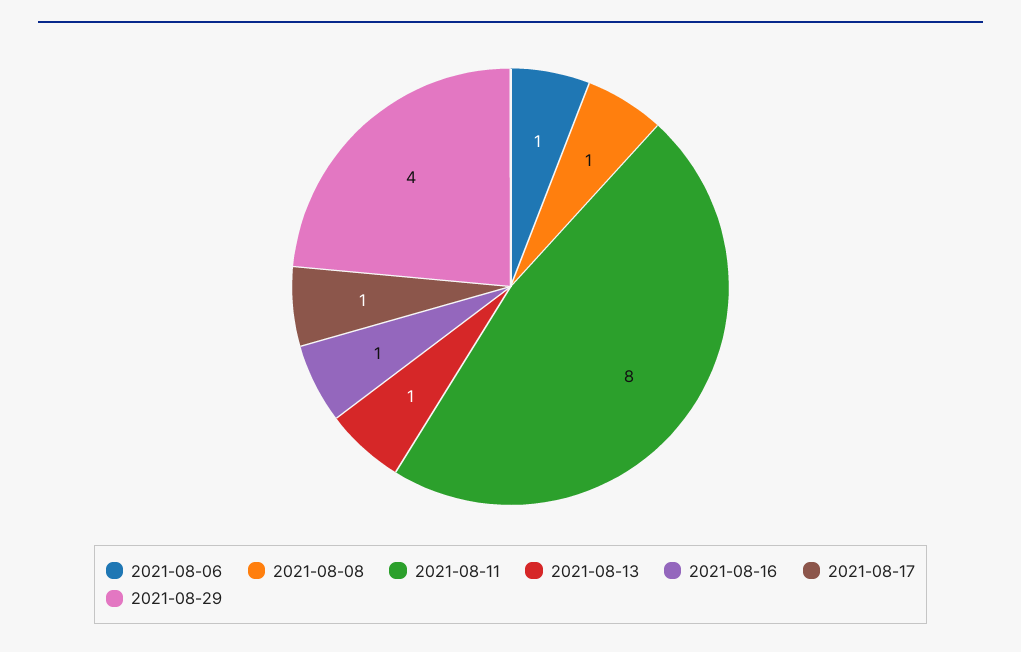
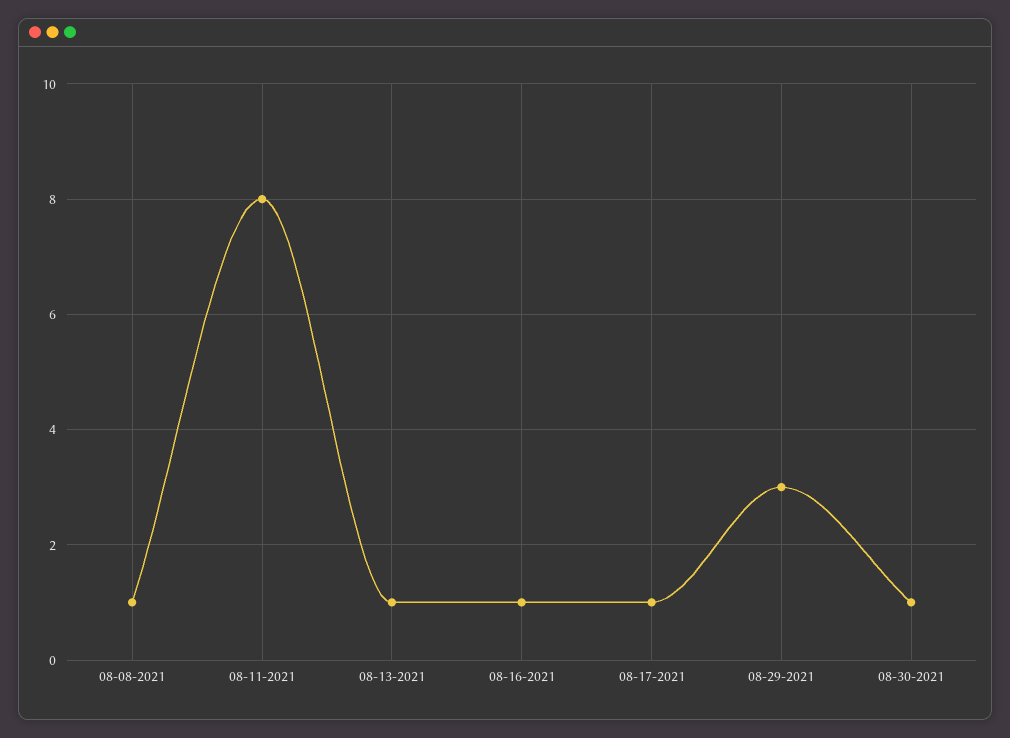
2021-08-06: 1 -> none
2021-08-29: 4 -> 3
08-30-2021: none -> 1

